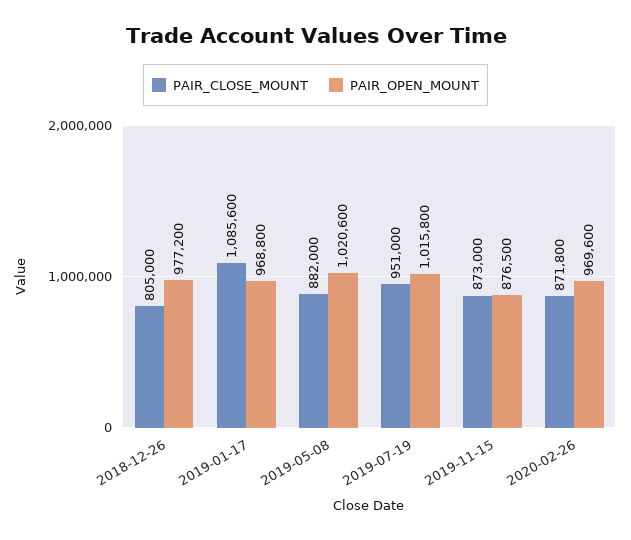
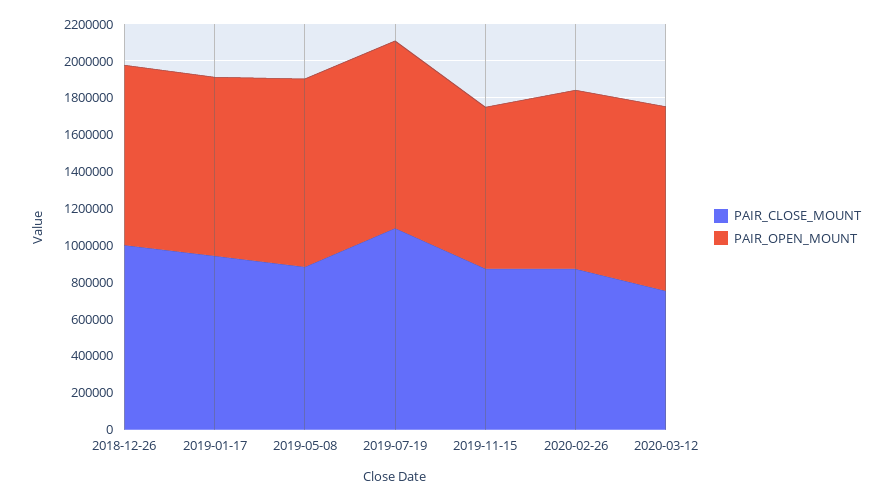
PAIR_CLOSE_MOUNT, 2018-12-26: 805000 -> 1000000
PAIR_CLOSE_MOUNT, 2019-01-17: 1085600 -> 950000
PAIR_CLOSE_MOUNT, 2019-07-19: 951000 -> 1100000
PAIR_CLOSE_MOUNT, 2020-03-12: none -> 750000
PAIR_OPEN_MOUNT, 2020-03-12: none -> 1000000

